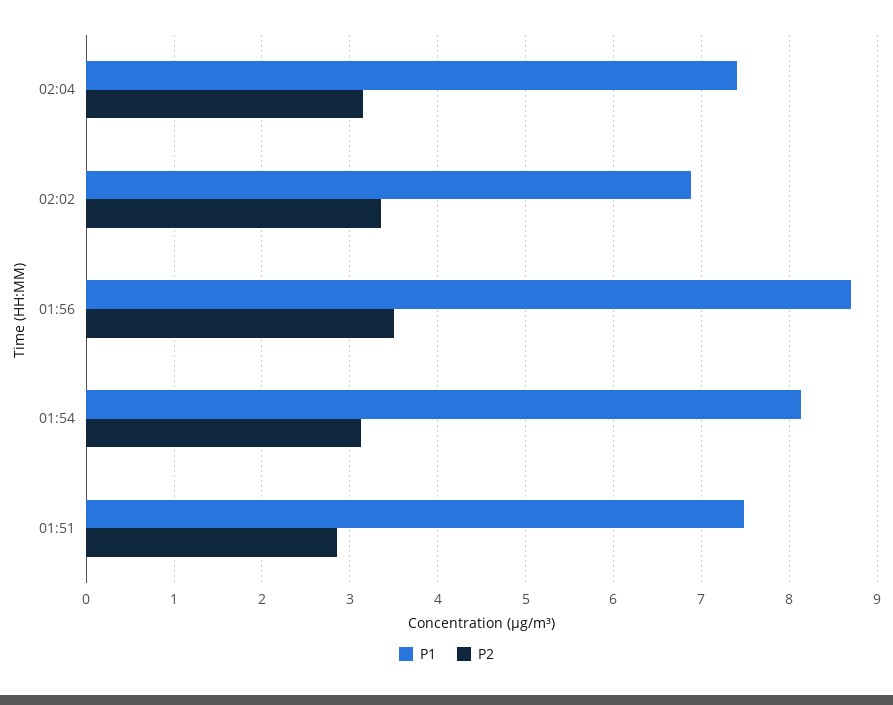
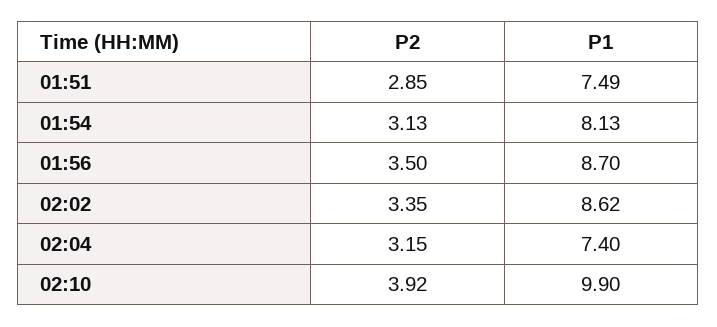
P1, 02:02: 6.9 -> 8.62
P2, 02:10: none -> 3.92
P1, 02:10: none -> 9.9

